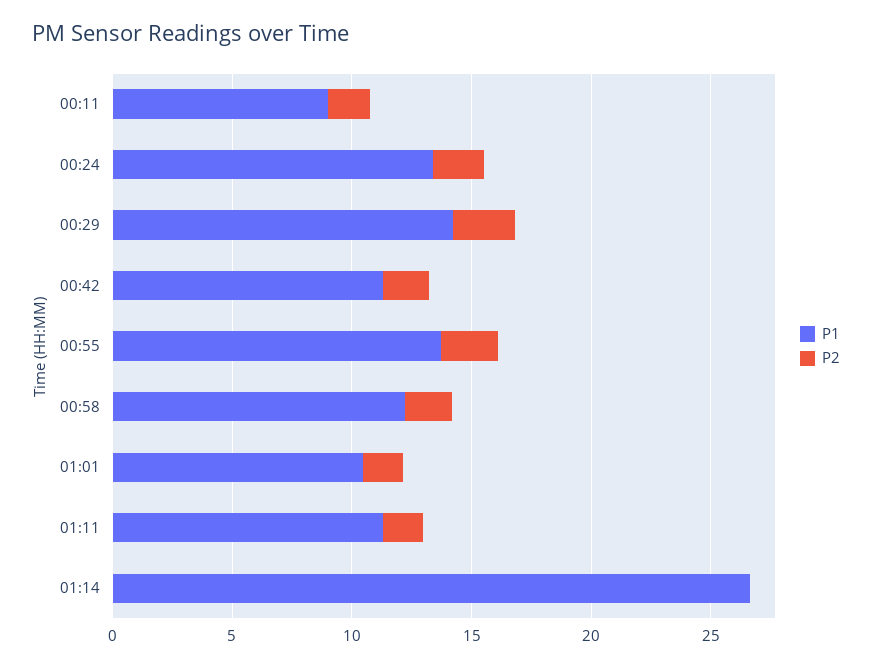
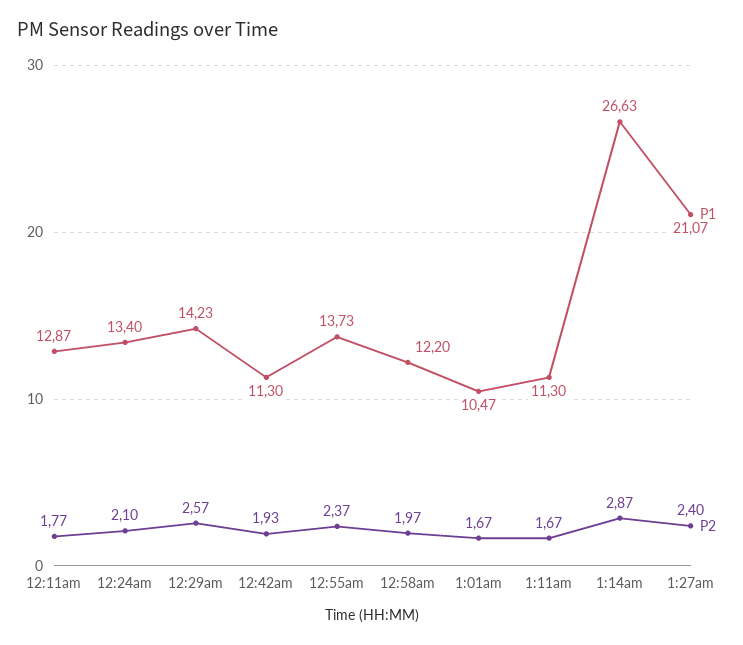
P1, 00:11: 9 -> 12.87
P2, 01:14: 0 -> 2.87
P1, 1:27am: none -> 21.07
P2, 1:27am: none -> 2.4

